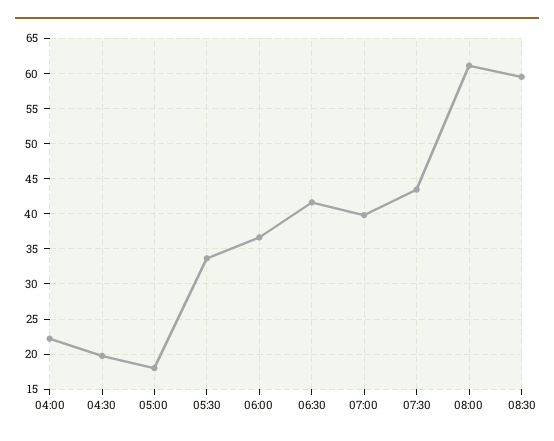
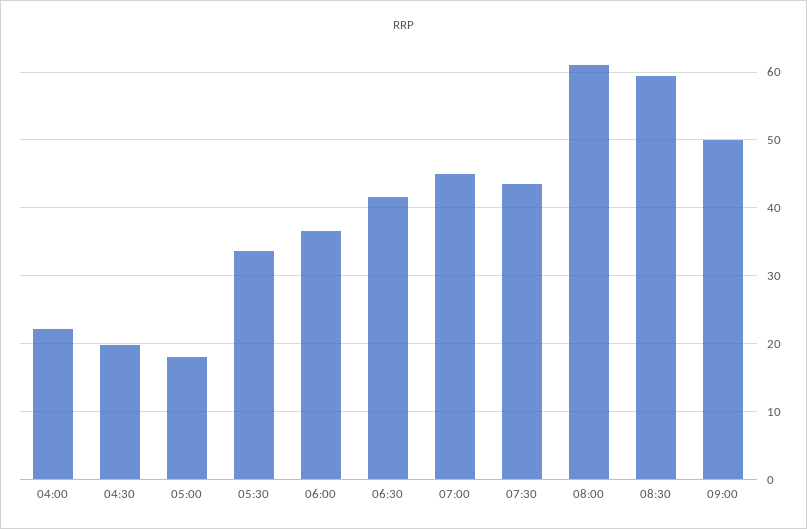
07:00: 40 -> 45
09:00: none -> 50

